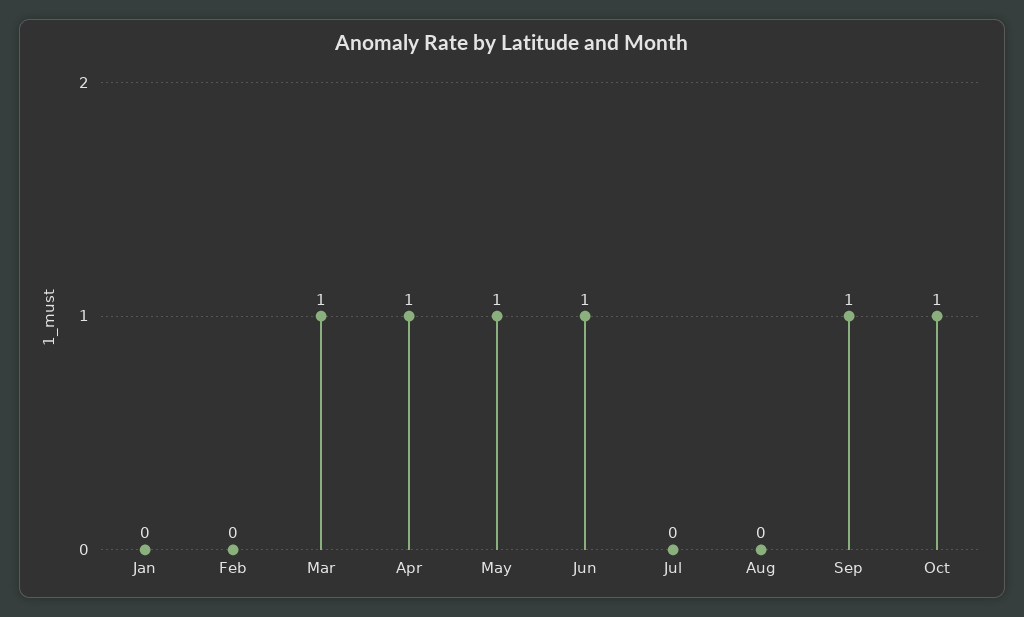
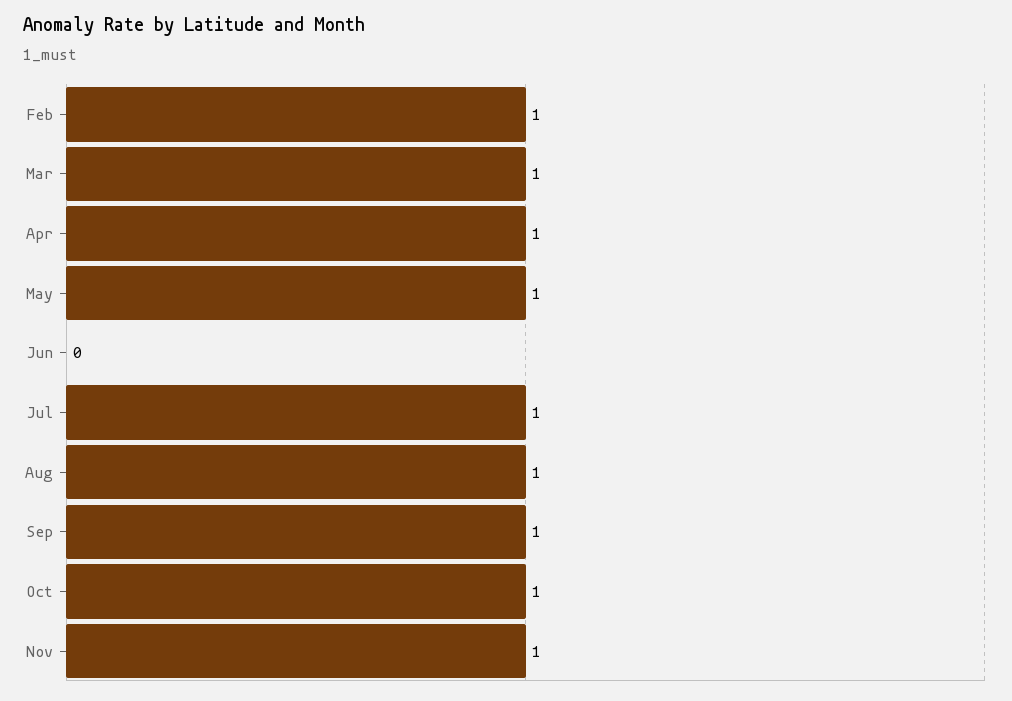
Jan: 0 -> none
Feb: 0 -> 1
Jun: 1 -> 0
Jul: 0 -> 1
Aug: 0 -> 1
Nov: none -> 1

